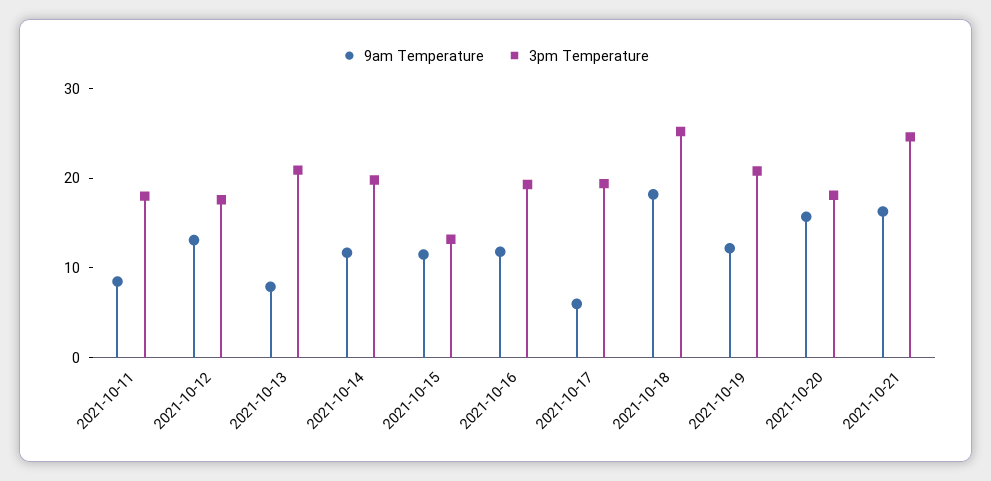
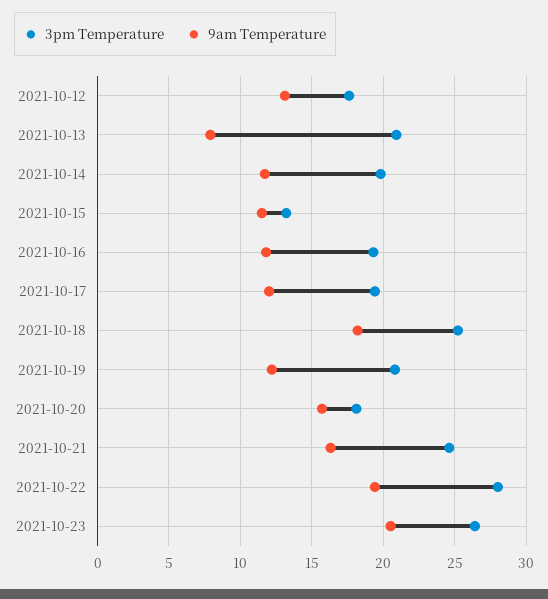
9am Temperature, 2021-10-11: 8 -> none
3pm Temperature, 2021-10-11: 18 -> none
9am Temperature, 2021-10-17: 6 -> 12
3pm Temperature, 2021-10-22: none -> 28
9am Temperature, 2021-10-22: none -> 19.5
3pm Temperature, 2021-10-23: none -> 26.5
9am Temperature, 2021-10-23: none -> 20.5

